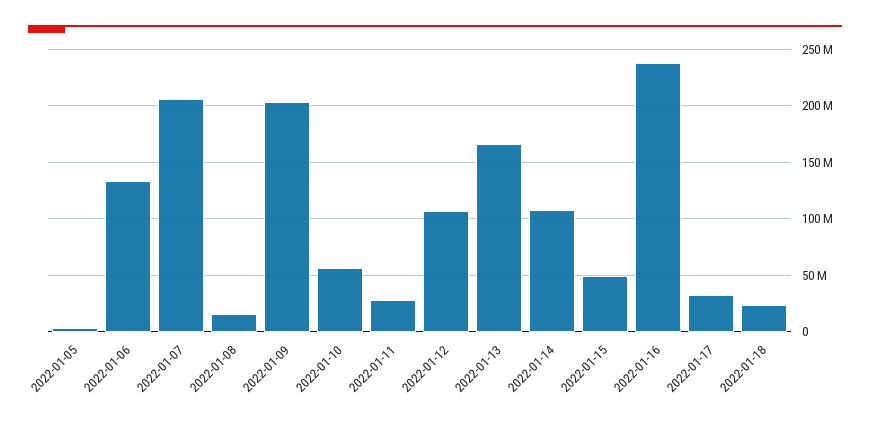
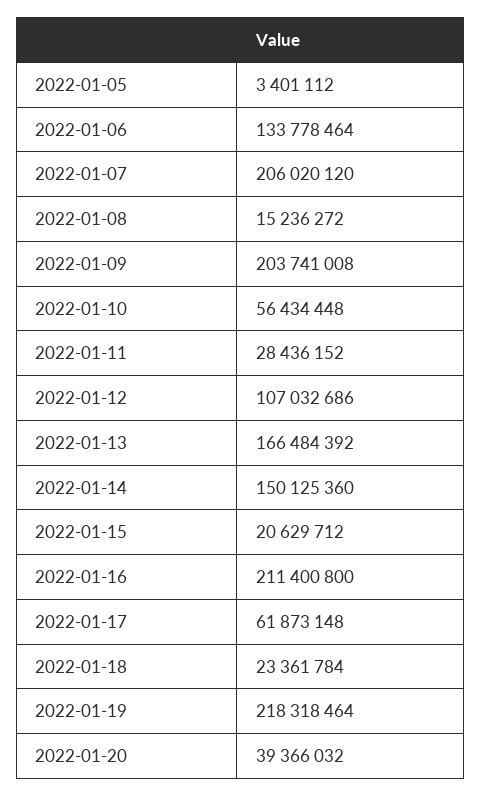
2022-01-14: 110000000 -> 150125360
2022-01-15: 50000000 -> 20629712
2022-01-16: 240000000 -> 211400800
2022-01-17: 30000000 -> 61873148
2022-01-19: none -> 218318464
2022-01-20: none -> 39366032

